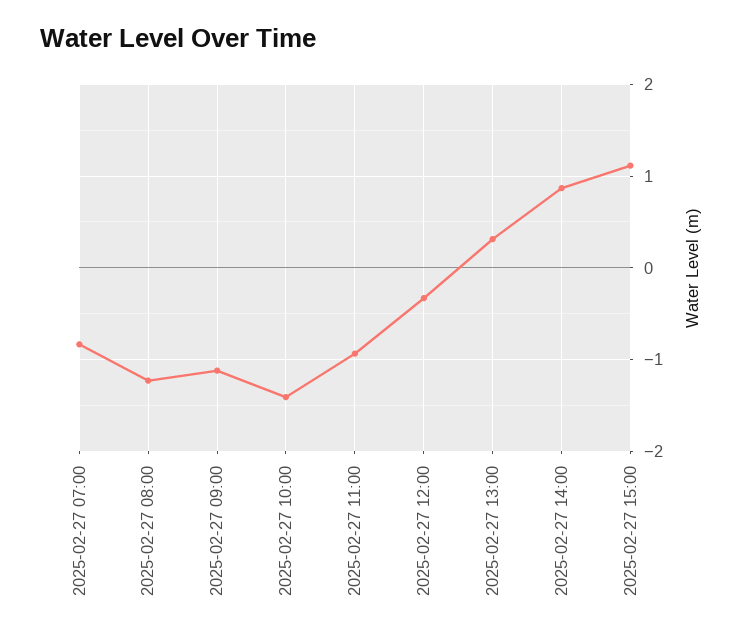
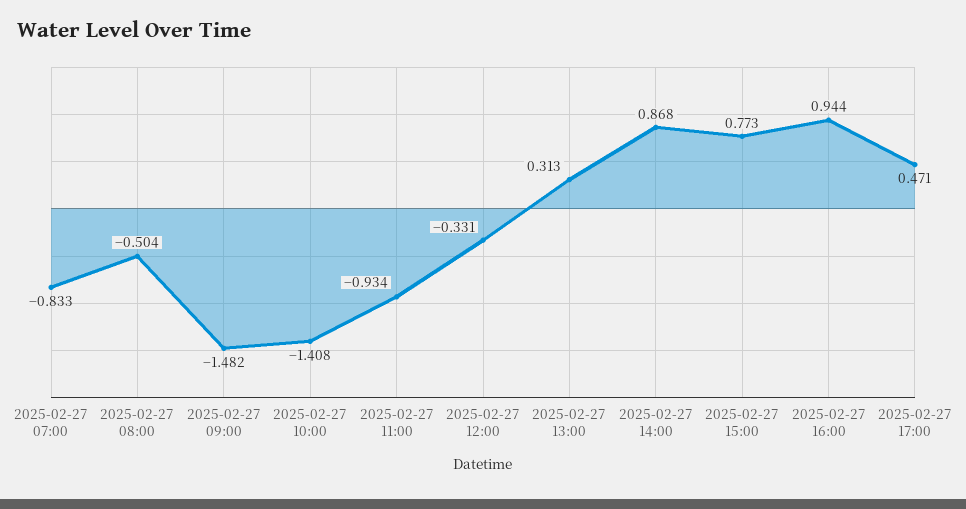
2025-02-27 08:00: -1.2 -> -0.504
2025-02-27 09:00: -1.1 -> -1.482
2025-02-27 15:00: 1.1 -> 0.773
2025-02-27 16:00: none -> 0.944
2025-02-27 17:00: none -> 0.471

